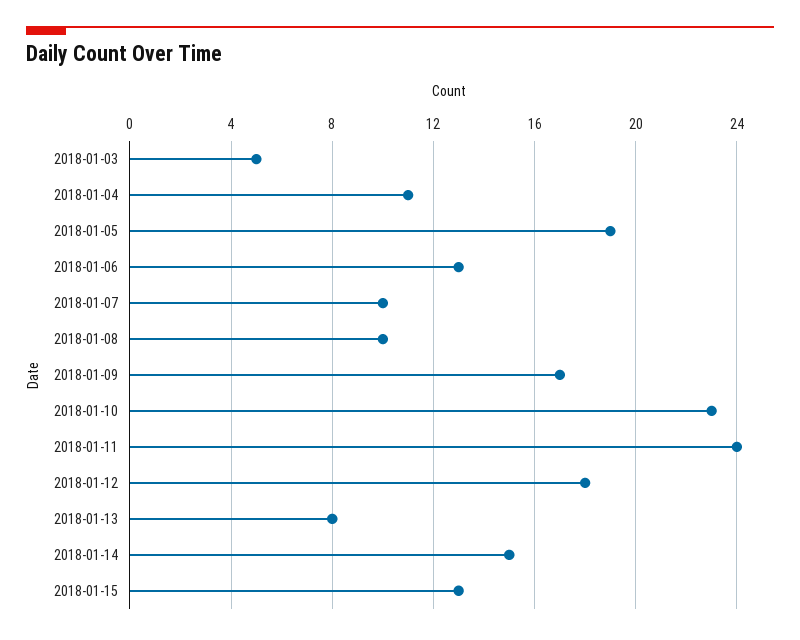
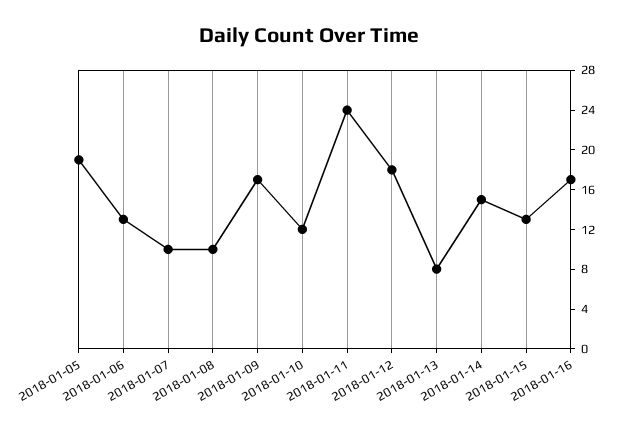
2018-01-03: 5 -> none
2018-01-04: 11 -> none
2018-01-10: 23 -> 12
2018-01-16: none -> 17

